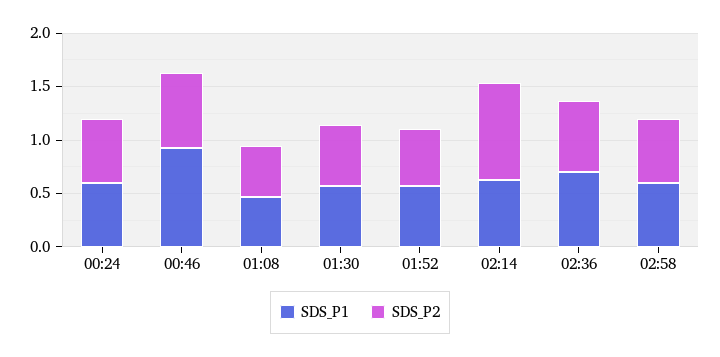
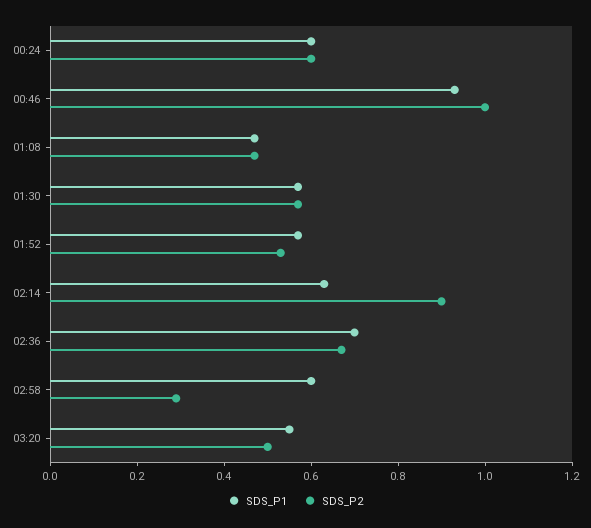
SDS_P2, 00:46: 0.7 -> 1
SDS_P2, 02:58: 0.6 -> 0.3
SDS_P1, 03:20: none -> 0.55
SDS_P2, 03:20: none -> 0.5

